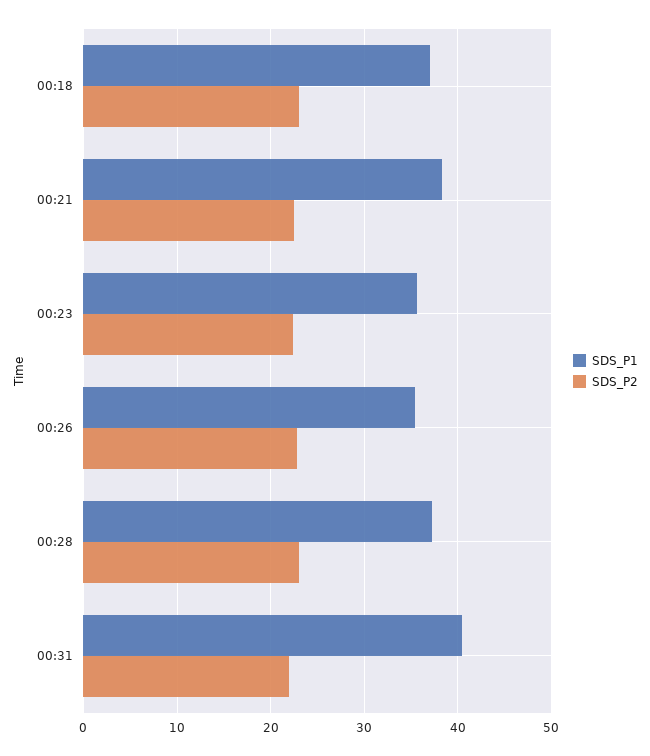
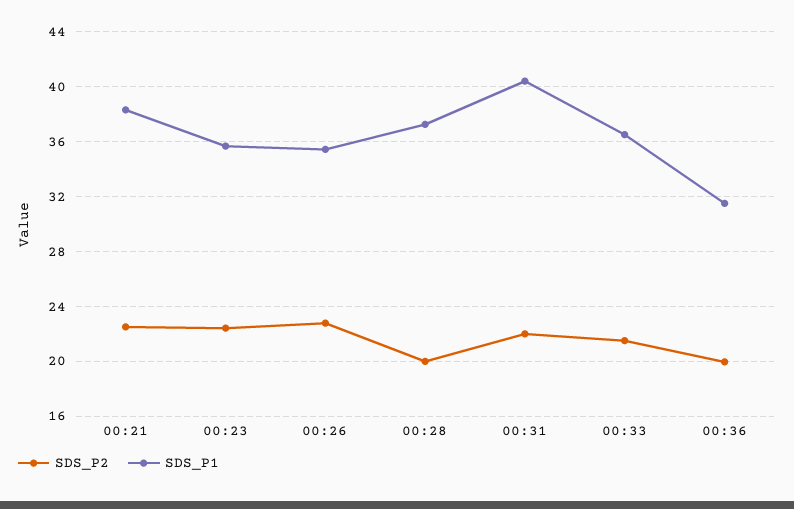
SDS_P1, 00:18: 37 -> none
SDS_P2, 00:18: 23 -> none
SDS_P2, 00:28: 23 -> 20
SDS_P2, 00:33: none -> 21.5
SDS_P1, 00:33: none -> 36.5
SDS_P2, 00:36: none -> 20
SDS_P1, 00:36: none -> 31.5

